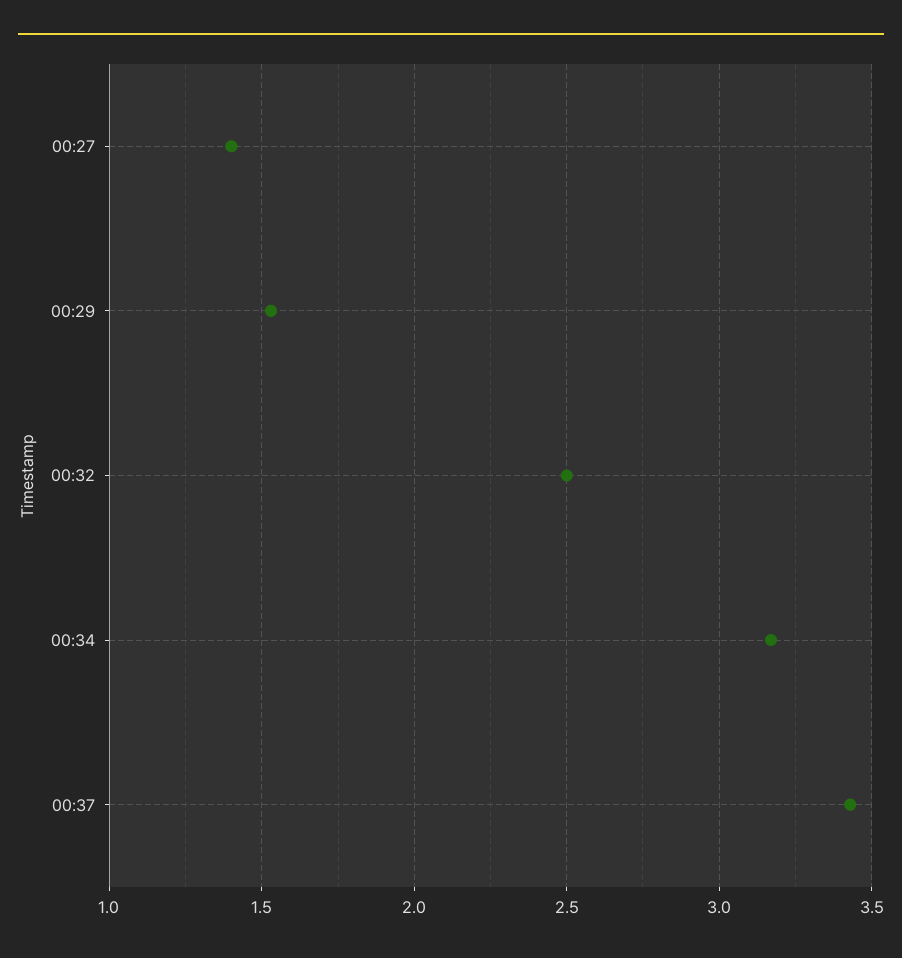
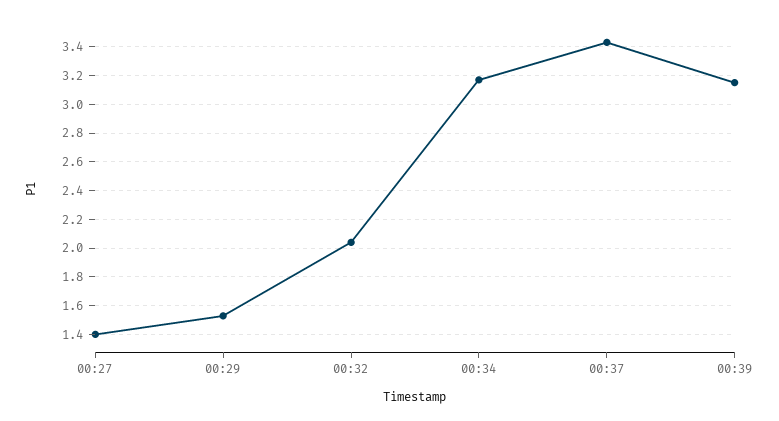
00:32: 2.5 -> 2.05
00:39: none -> 3.15

